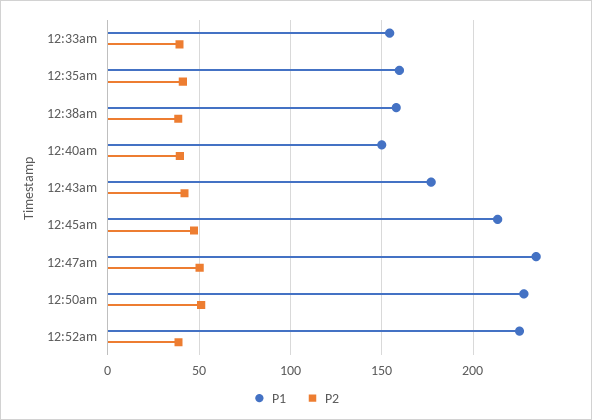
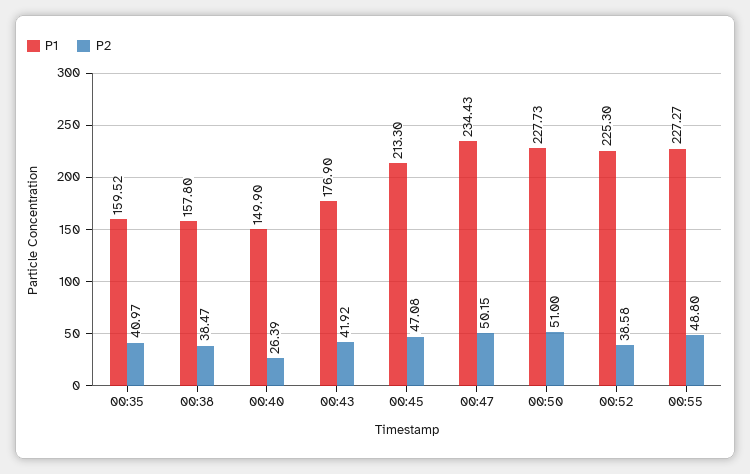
P1, 12:33am: 155 -> none
P2, 12:33am: 40 -> none
P2, 12:40am: 40 -> 26.39
P1, 00:55: none -> 227.27
P2, 00:55: none -> 48.8

